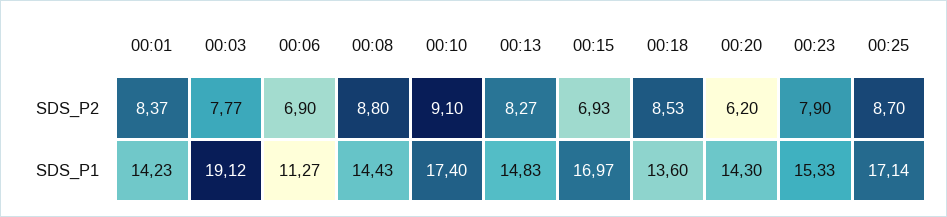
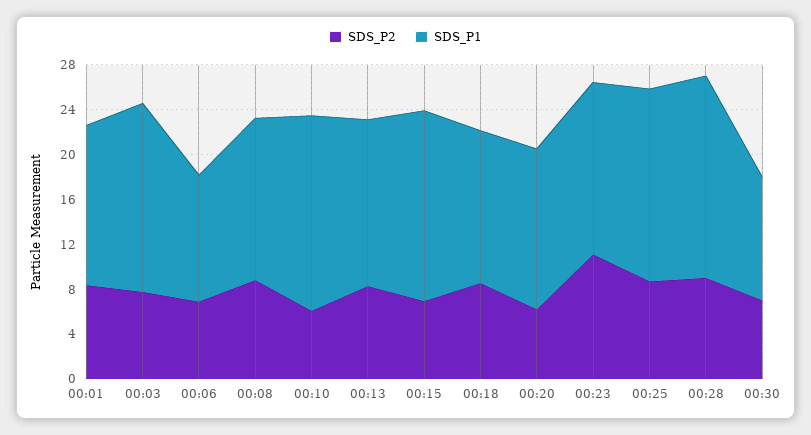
SDS_P2, 00:10: 9.1 -> 6
SDS_P2, 00:23: 7.9 -> 11
SDS_P1, 00:03: 19.12 -> 17
SDS_P2, 00:28: none -> 9
SDS_P1, 00:28: none -> 18
SDS_P2, 00:30: none -> 7
SDS_P1, 00:30: none -> 11

